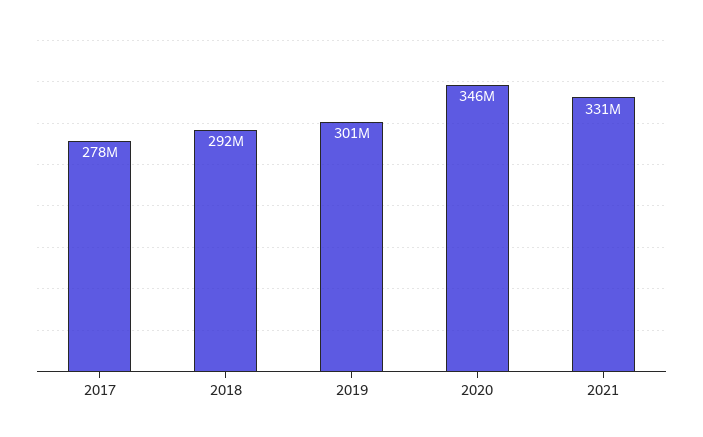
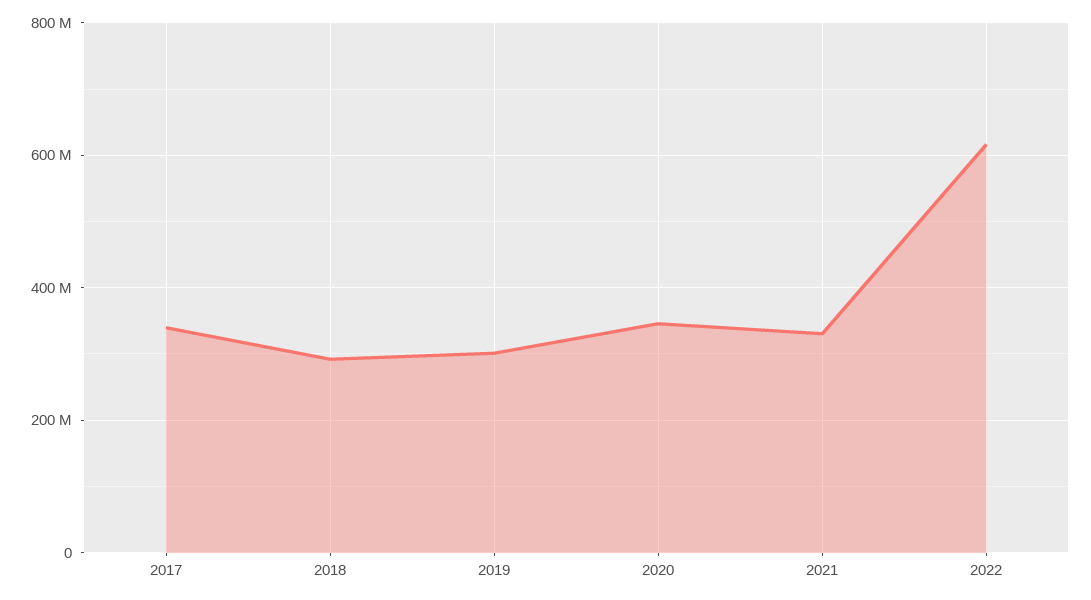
2017: 278000000 -> 340000000
2022: none -> 620000000

